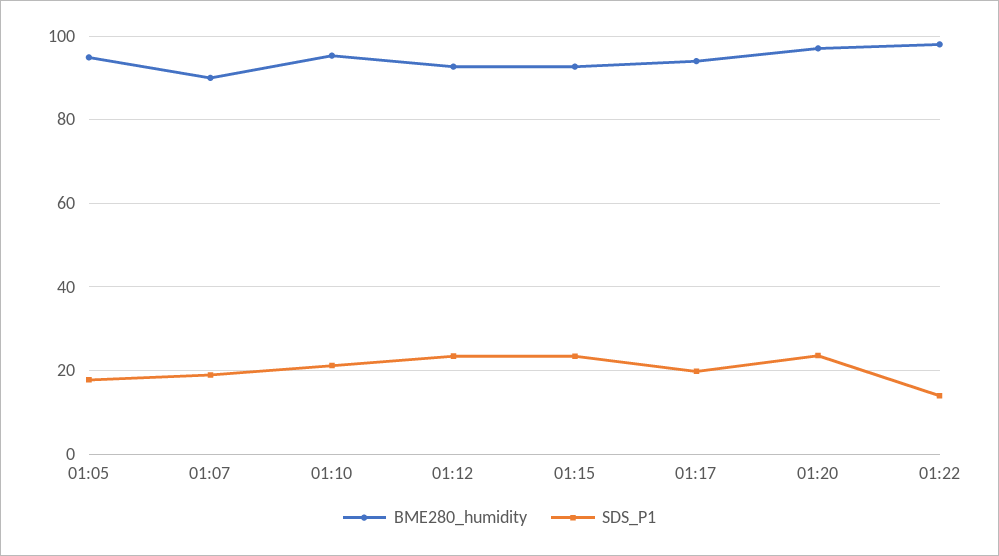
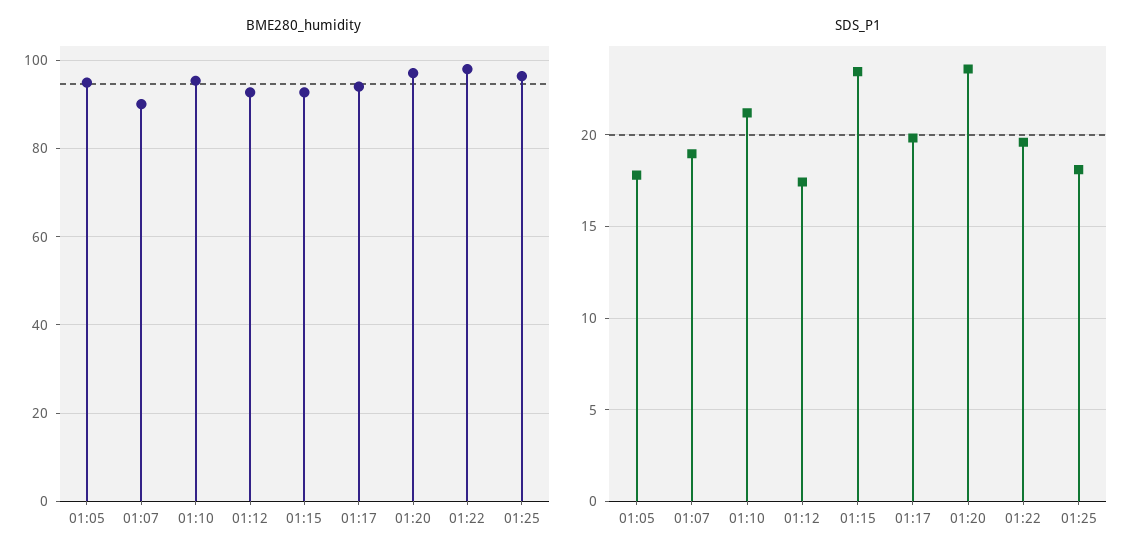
SDS_P1, 01:12: 24 -> 17.5
SDS_P1, 01:22: 14 -> 19.5
BME280_humidity, 01:25: none -> 96
SDS_P1, 01:25: none -> 18

